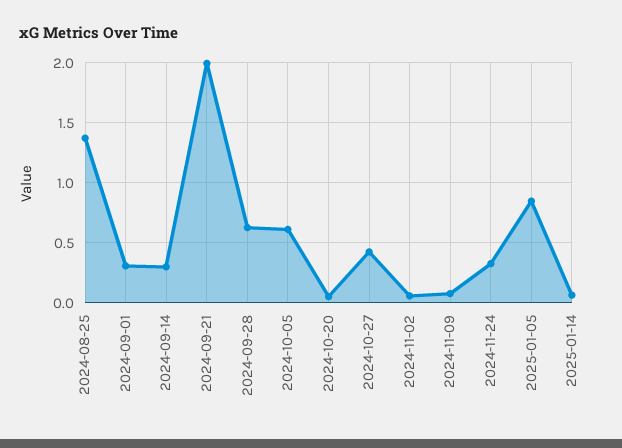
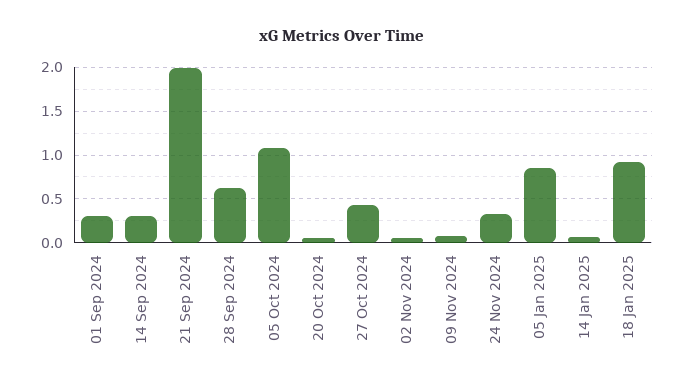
2024-08-25: 1.4 -> none
2024-10-05: 0.6 -> 1.1
18 Jan 2025: none -> 0.9

